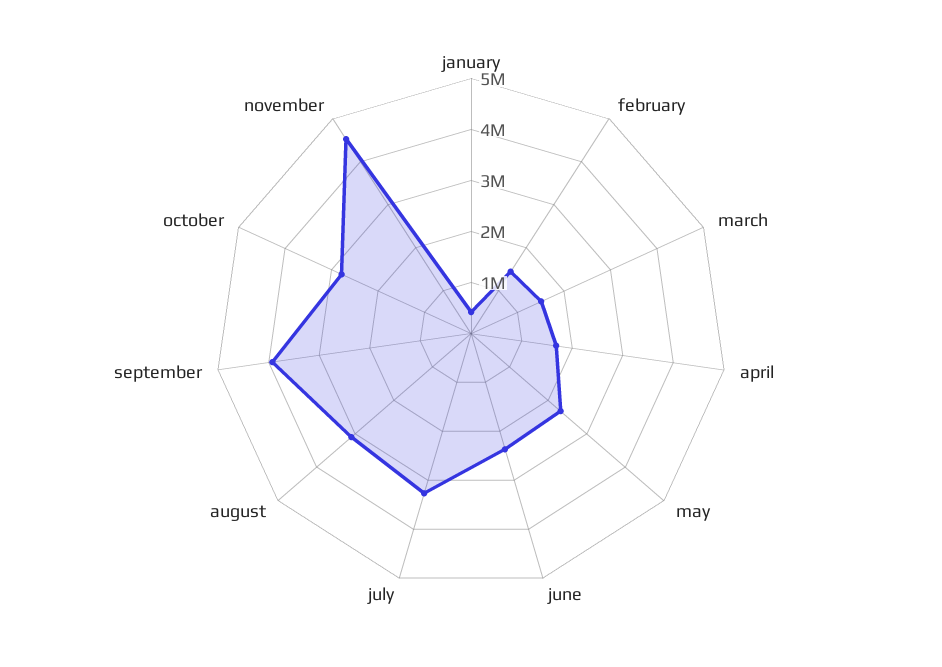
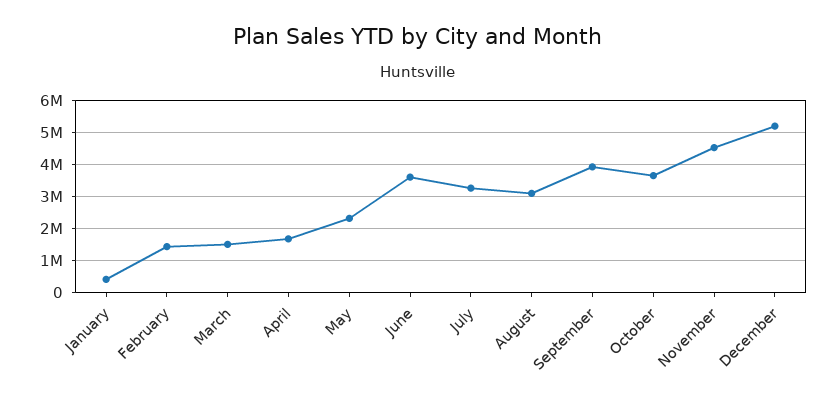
june: 2400000 -> 3600000
october: 2800000 -> 3600000
December: none -> 5200000

